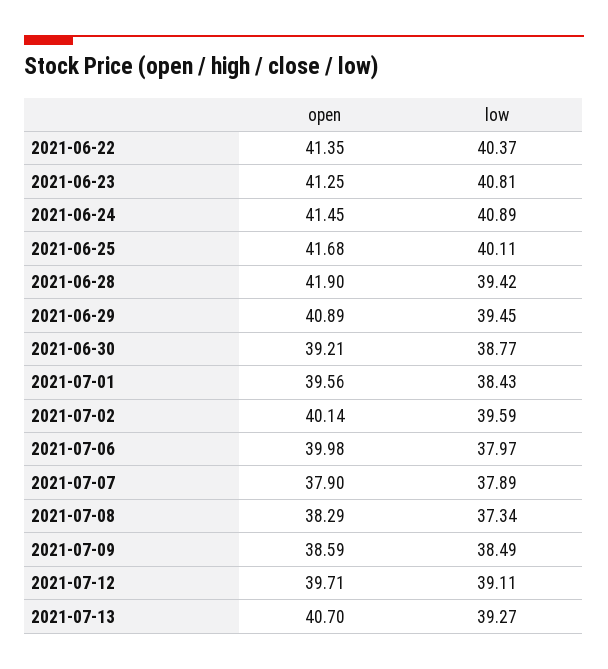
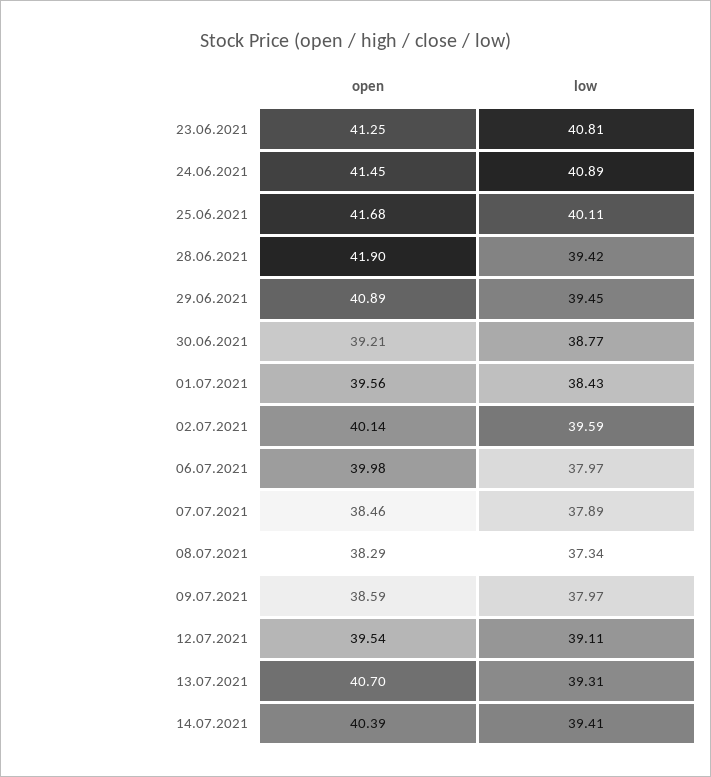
open, 2021-06-22: 41.35 -> none
low, 2021-06-22: 40.37 -> none
open, 2021-07-07: 37.9 -> 38.46
low, 2021-07-09: 38.49 -> 37.97
open, 2021-07-12: 39.71 -> 39.54
low, 2021-07-13: 39.27 -> 39.31
open, 14.07.2021: none -> 40.39
low, 14.07.2021: none -> 39.41

